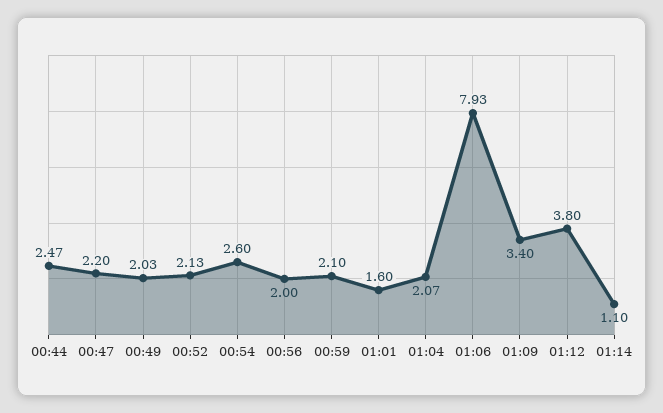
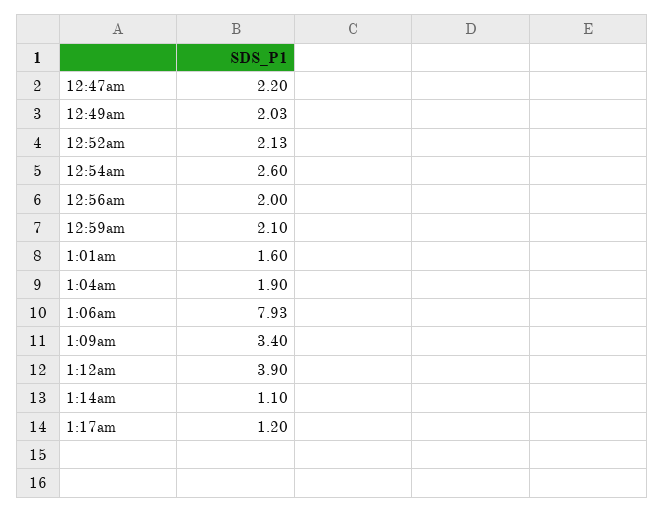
00:44: 2.47 -> none
01:04: 2.07 -> 1.9
01:12: 3.8 -> 3.9
1:17am: none -> 1.2

